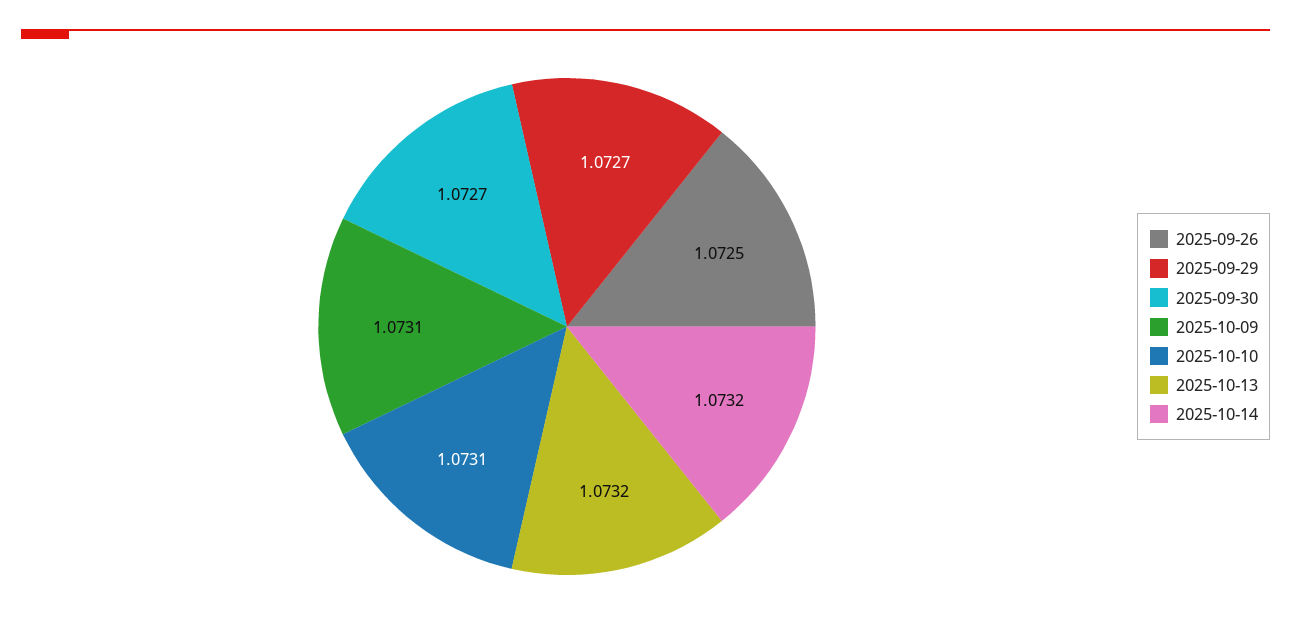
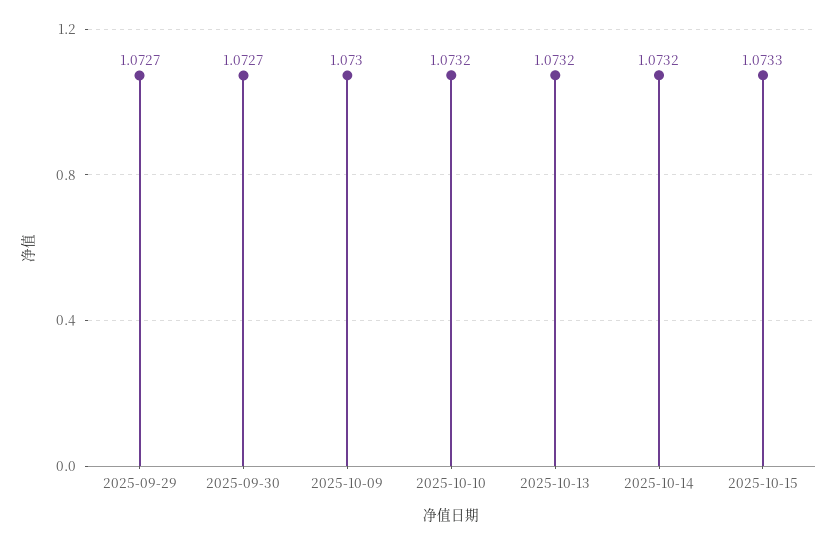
2025-09-26: 1.0725 -> none
2025-10-09: 1.0731 -> 1.073
2025-10-10: 1.0731 -> 1.0732
2025-10-15: none -> 1.0733

